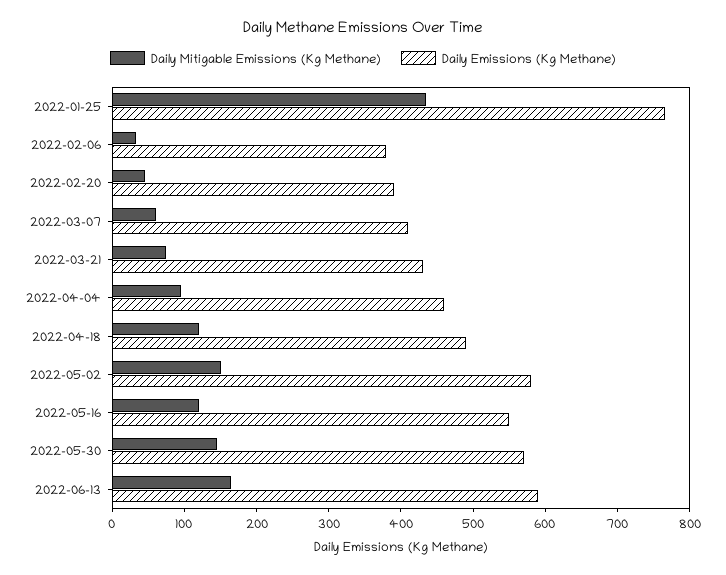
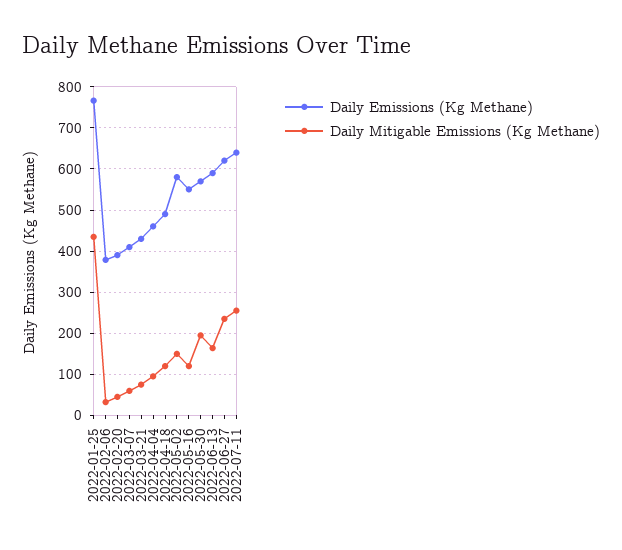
Daily Mitigable Emissions (Kg Methane), 2022-05-30: 140 -> 200
Daily Emissions (Kg Methane), 2022-06-27: none -> 620
Daily Mitigable Emissions (Kg Methane), 2022-06-27: none -> 240
Daily Emissions (Kg Methane), 2022-07-11: none -> 640
Daily Mitigable Emissions (Kg Methane), 2022-07-11: none -> 260

